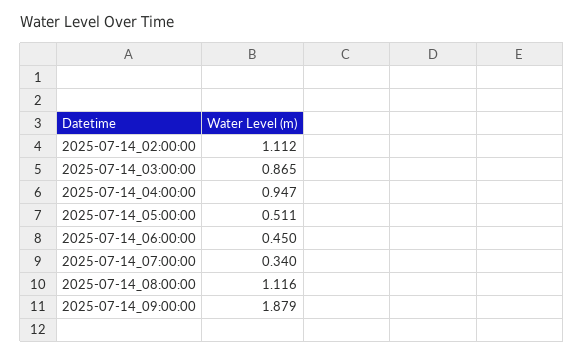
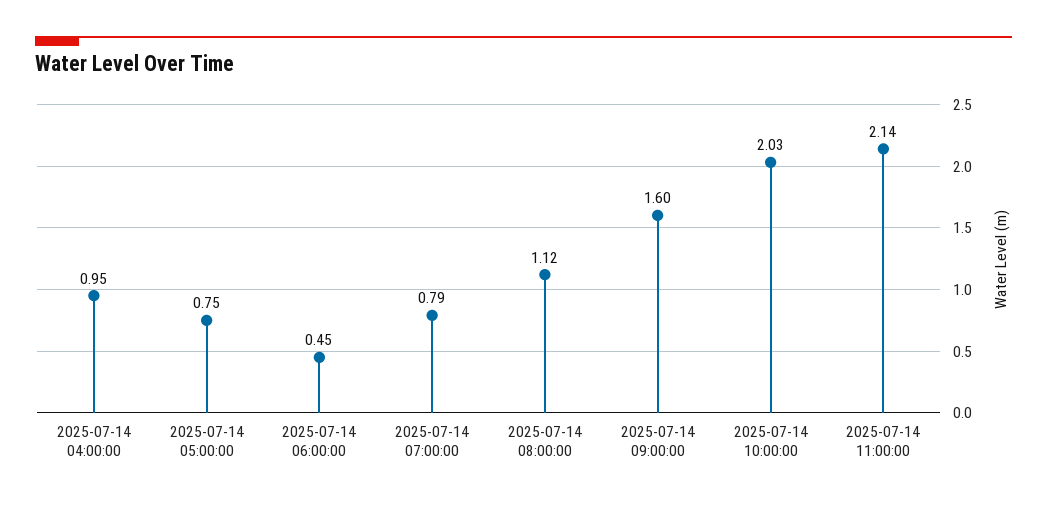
2025-07-14_02:00:00: 1.112 -> none
2025-07-14_03:00:00: 0.865 -> none
2025-07-14_05:00:00: 0.511 -> 0.75
2025-07-14_07:00:00: 0.34 -> 0.79
2025-07-14_09:00:00: 1.879 -> 1.6
2025-07-14 10:00:00: none -> 2.03
2025-07-14 11:00:00: none -> 2.14

